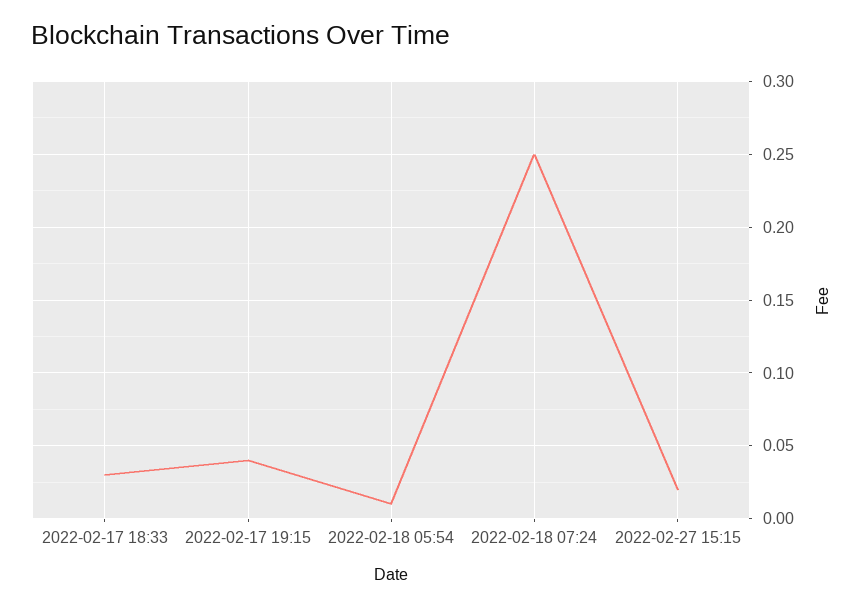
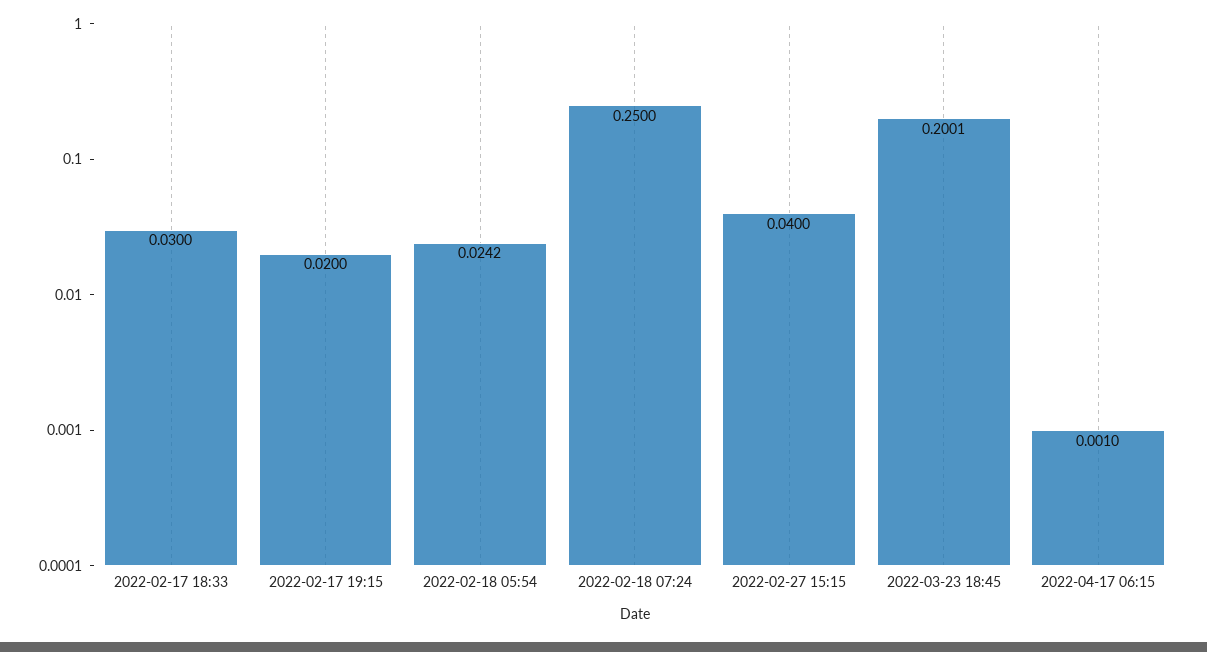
2022-02-17 19:15: 0.04 -> 0.02
2022-02-18 05:54: 0.01 -> 0.0242
2022-02-27 15:15: 0.02 -> 0.04
2022-03-23 18:45: none -> 0.2001
2022-04-17 06:15: none -> 0.001

